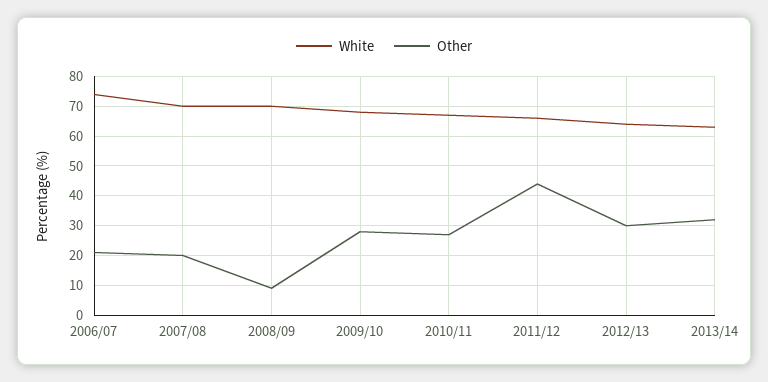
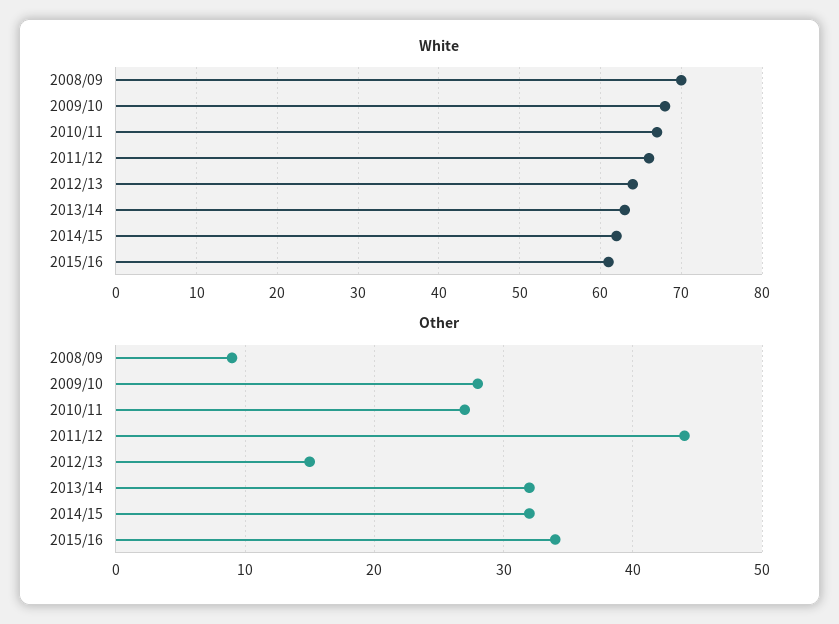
White, 2006/07: 75 -> none
Other, 2006/07: 20 -> none
White, 2007/08: 70 -> none
Other, 2007/08: 20 -> none
Other, 2012/13: 30 -> 15
White, 2014/15: none -> 62
White, 2015/16: none -> 61
Other, 2014/15: none -> 32
Other, 2015/16: none -> 34

